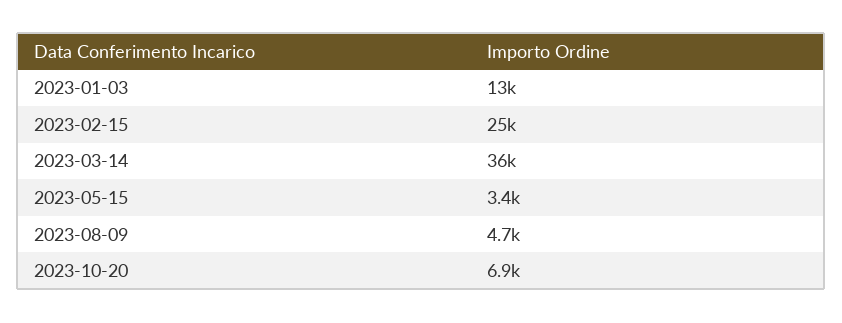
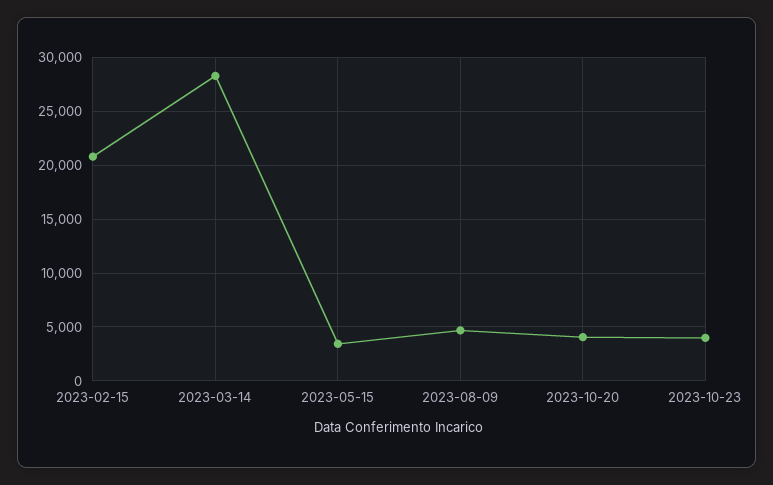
2023-01-03: 13000 -> none
2023-02-15: 25000 -> 21000
2023-03-14: 36000 -> 28000
2023-10-20: 6900 -> 4000
2023-10-23: none -> 4000

